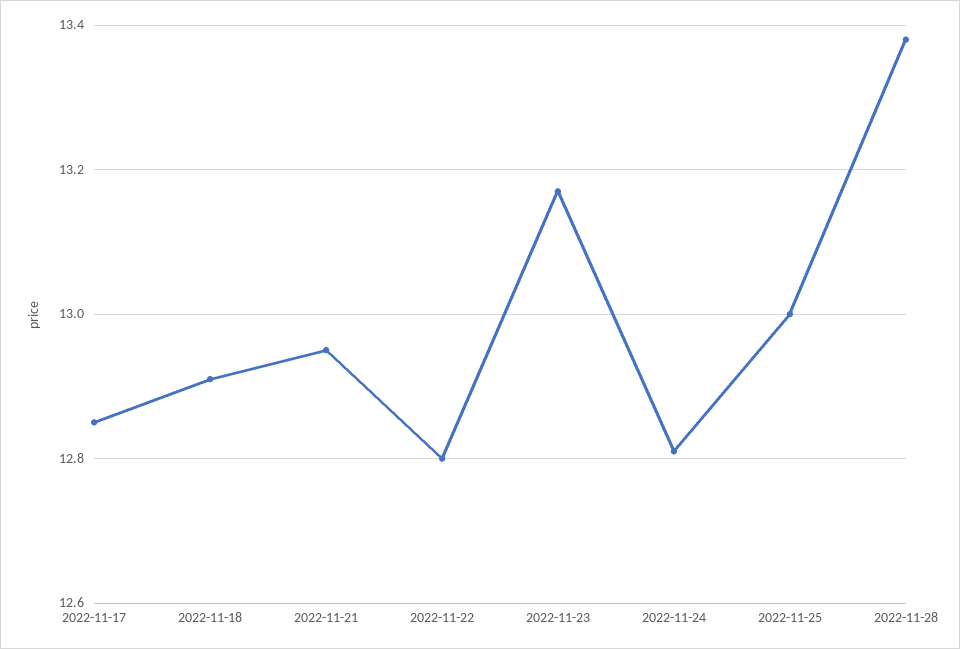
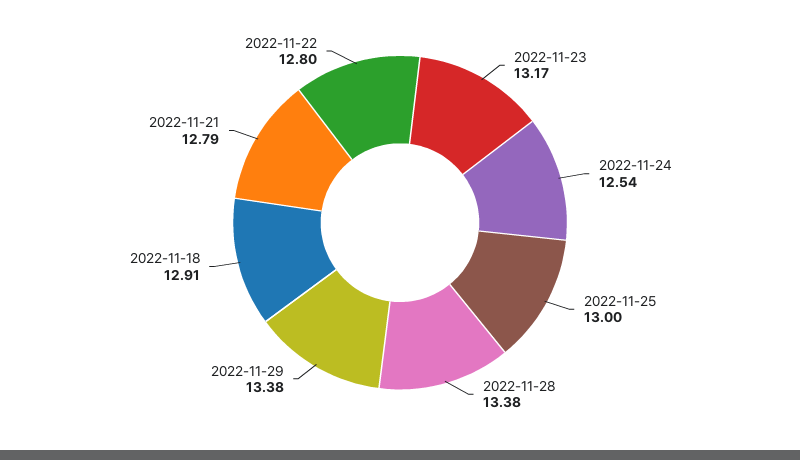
2022-11-17: 12.85 -> none
2022-11-21: 12.95 -> 12.79
2022-11-24: 12.8 -> 12.54
2022-11-29: none -> 13.38

